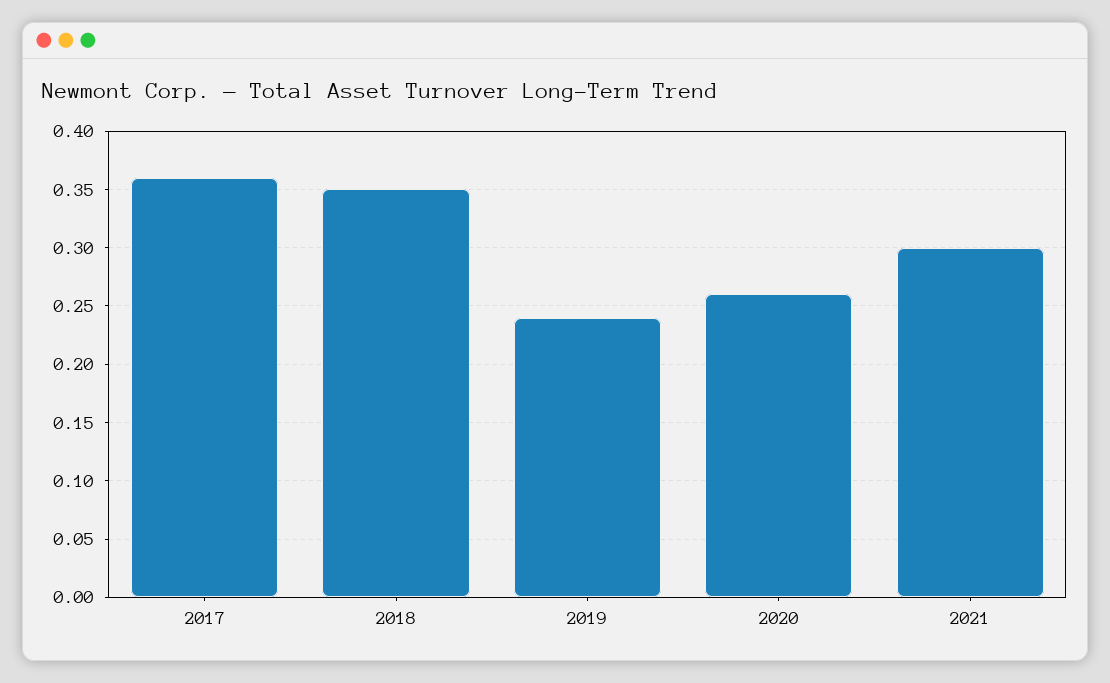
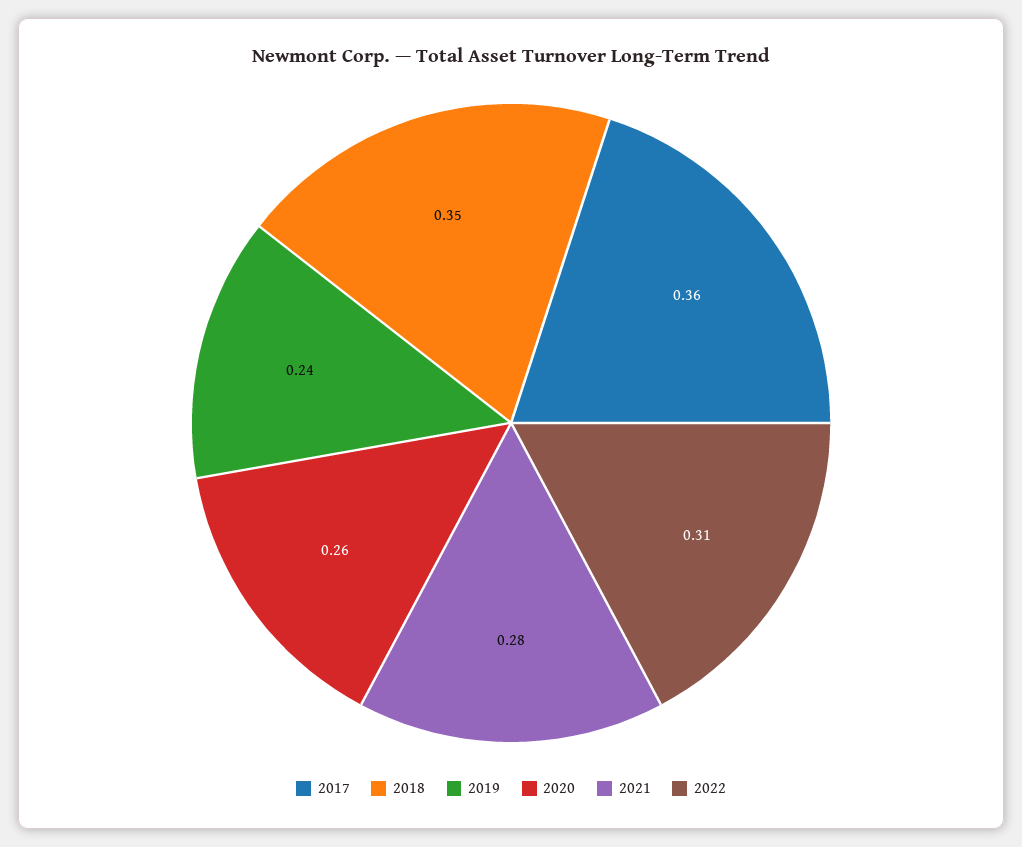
2021: 0.3 -> 0.28
2022: none -> 0.31

